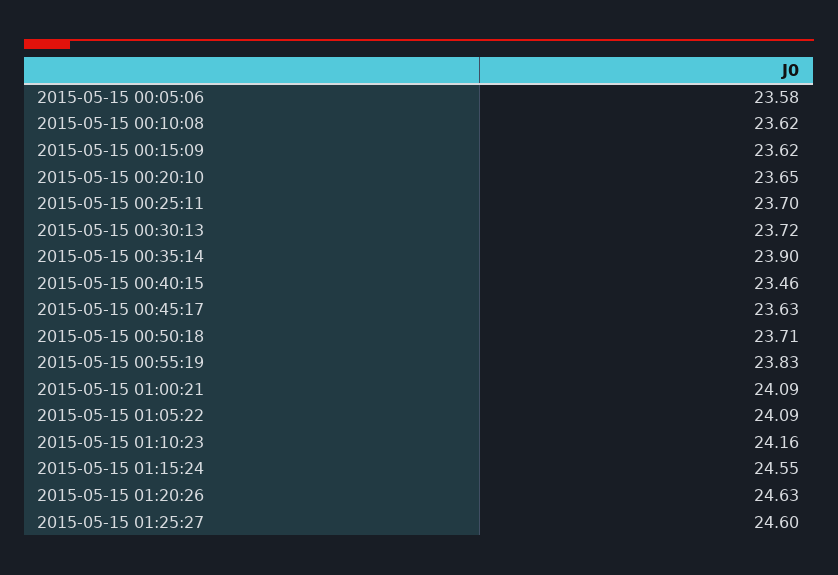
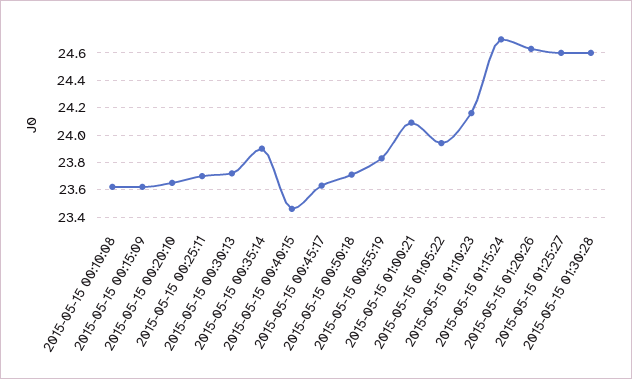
2015-05-15 00:05:06: 23.58 -> none
2015-05-15 01:05:22: 24.09 -> 23.95
2015-05-15 01:15:24: 24.55 -> 24.7
2015-05-15 01:30:28: none -> 24.6

